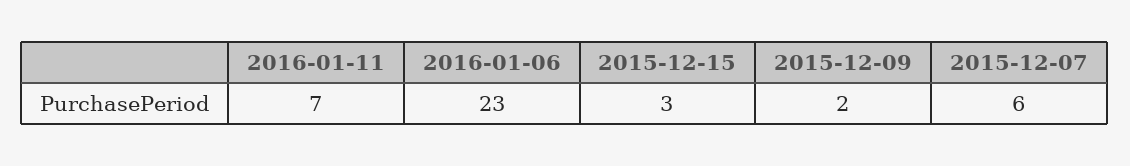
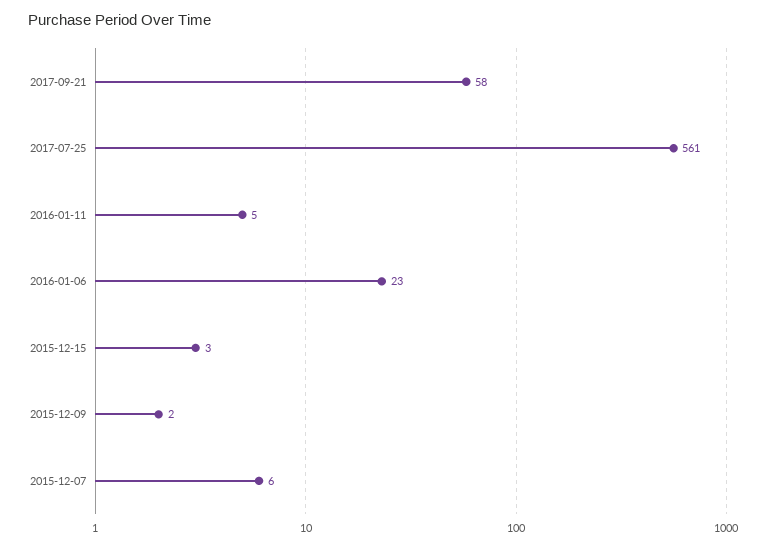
2016-01-11: 7 -> 5
2017-09-21: none -> 58
2017-07-25: none -> 561

